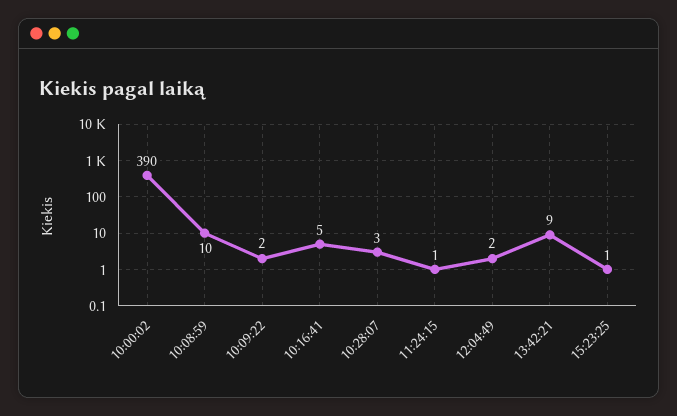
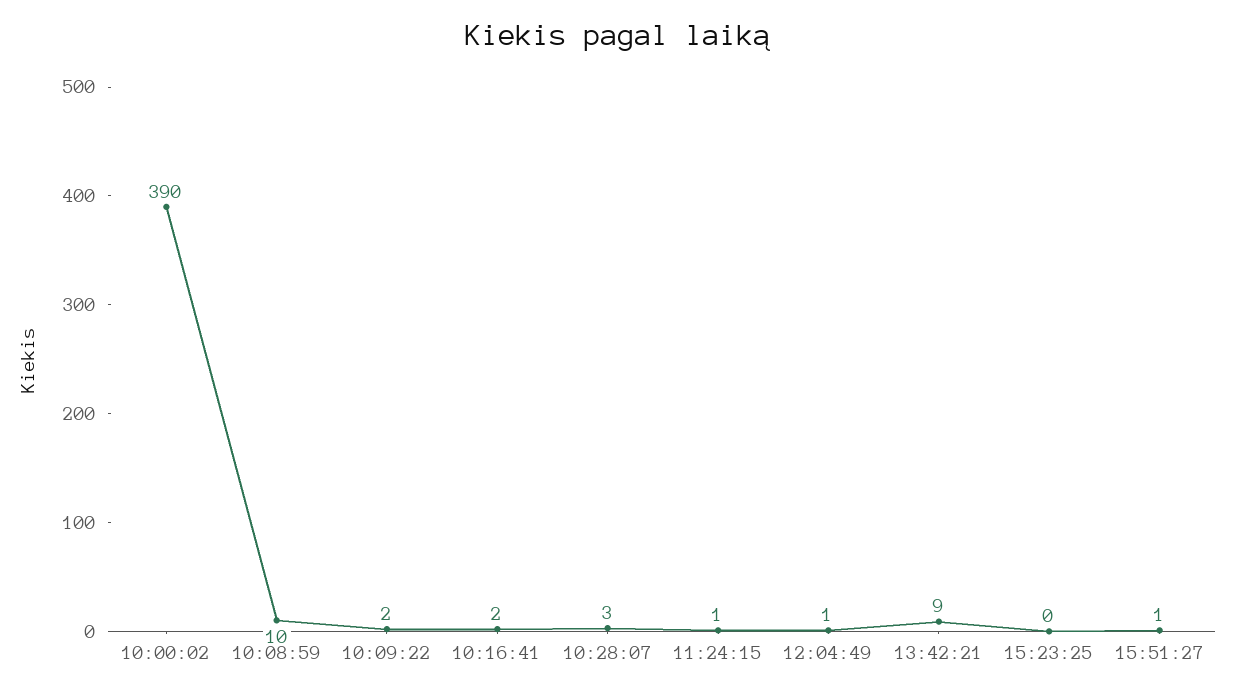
10:16:41: 5 -> 2
12:04:49: 2 -> 1
15:23:25: 1 -> 0
15:51:27: none -> 1

